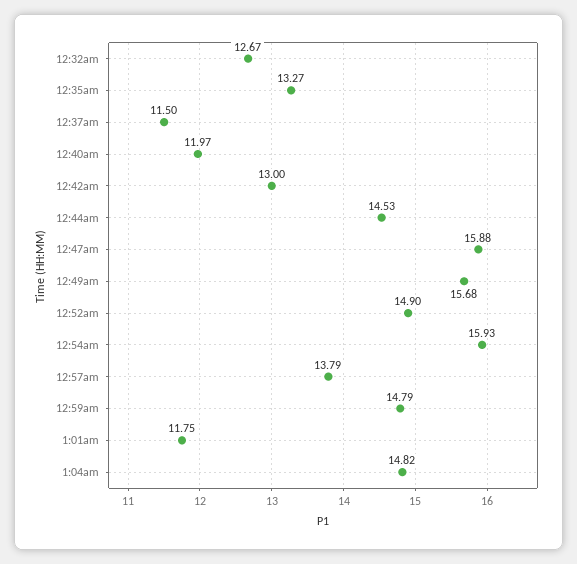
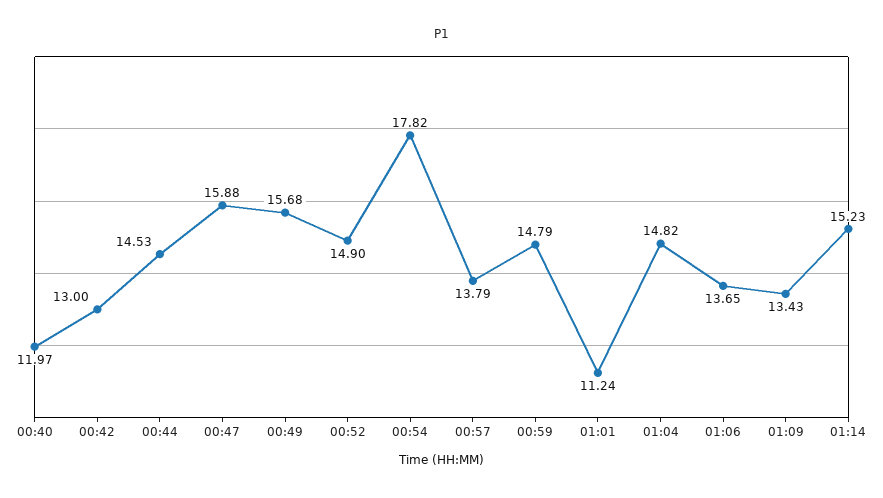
12:32am: 12.67 -> none
12:35am: 13.27 -> none
12:37am: 11.5 -> none
12:54am: 15.93 -> 17.82
1:01am: 11.75 -> 11.24
01:06: none -> 13.65
01:09: none -> 13.43
01:14: none -> 15.23

